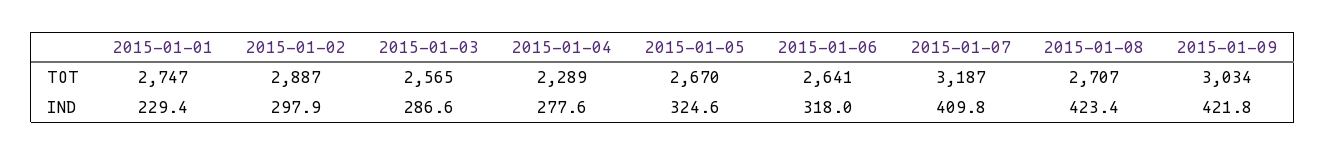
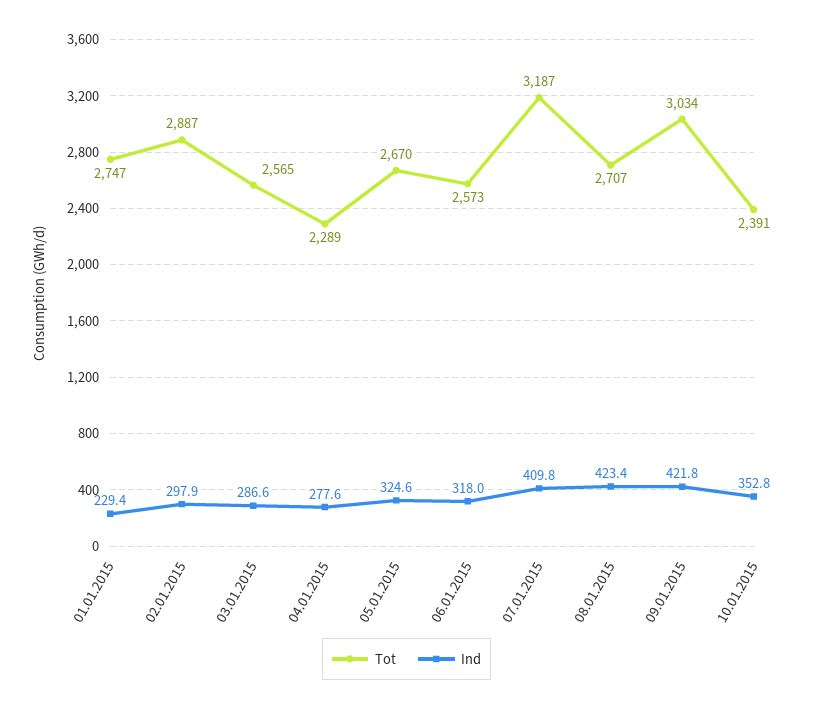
TOT, 2015-01-06: 2641 -> 2573
TOT, 10.01.2015: none -> 2391
IND, 10.01.2015: none -> 352.8

